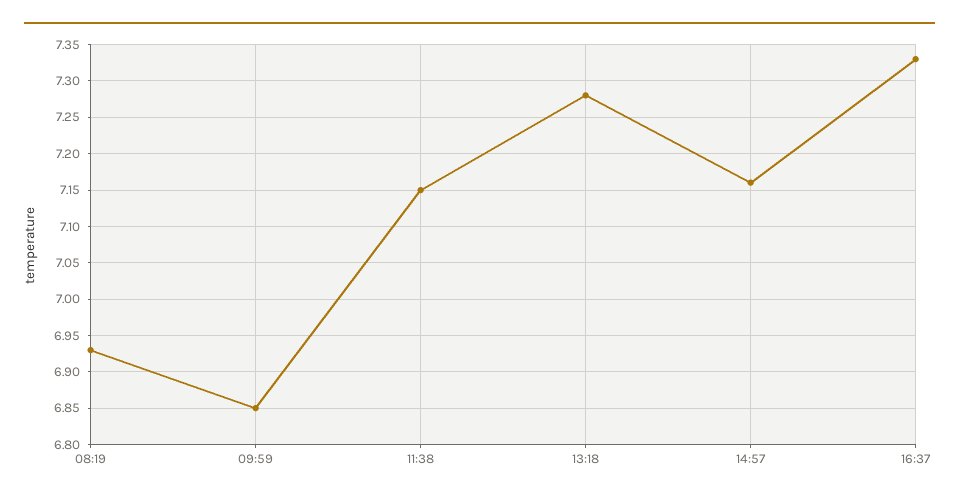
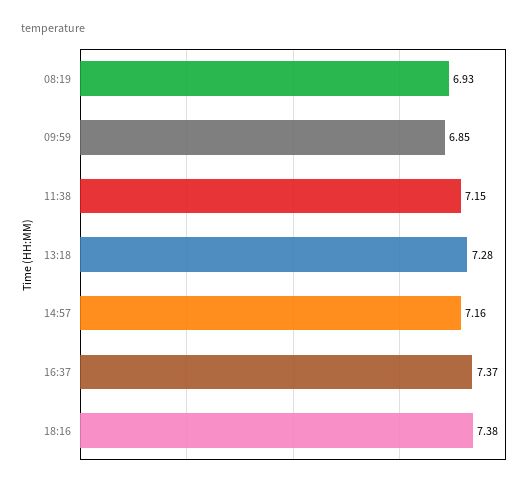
16:37: 7.33 -> 7.37
18:16: none -> 7.38

